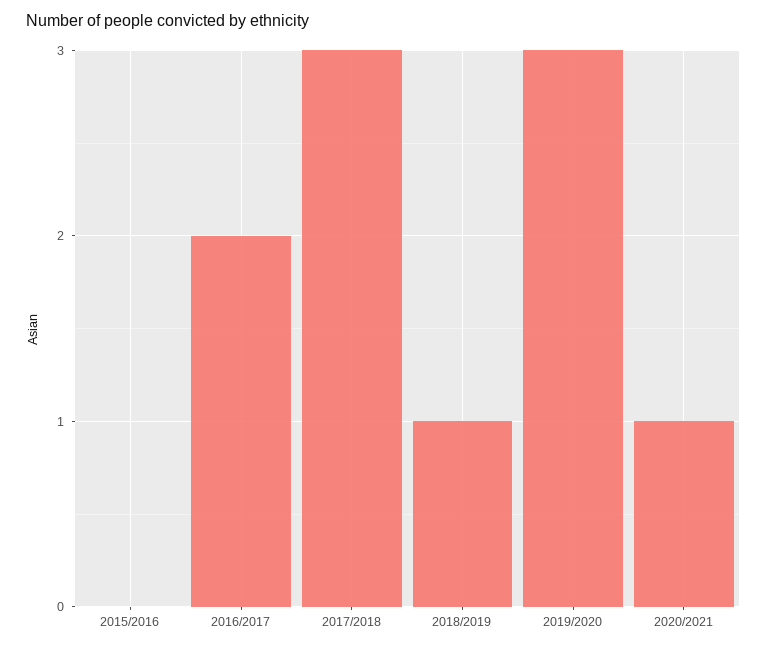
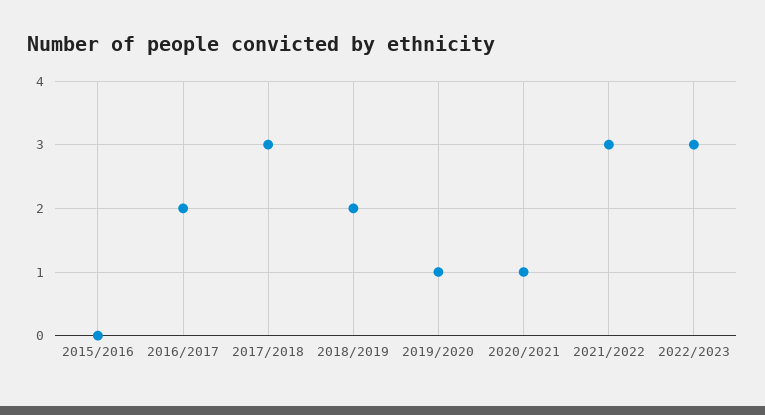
2018/2019: 1 -> 2
2019/2020: 3 -> 1
2021/2022: none -> 3
2022/2023: none -> 3

